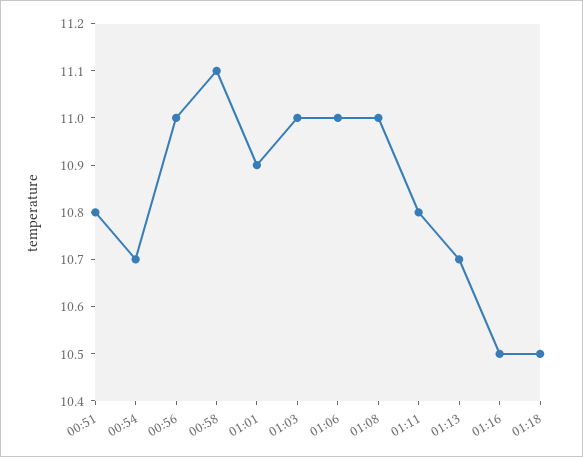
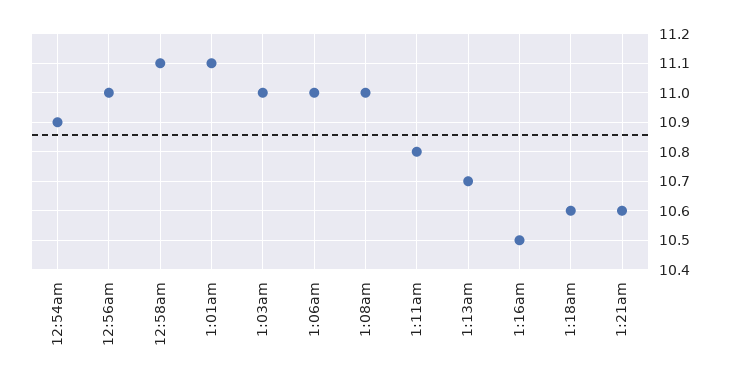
00:51: 10.8 -> none
00:54: 10.7 -> 10.9
01:01: 10.9 -> 11.1
01:18: 10.5 -> 10.6
1:21am: none -> 10.6

